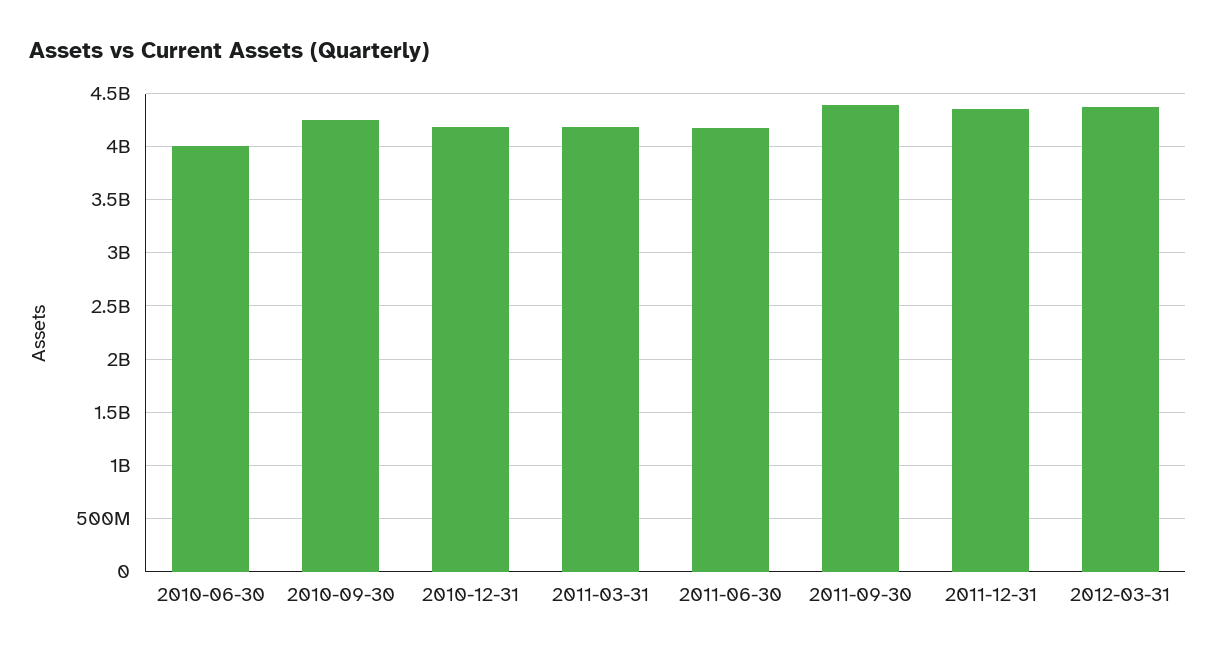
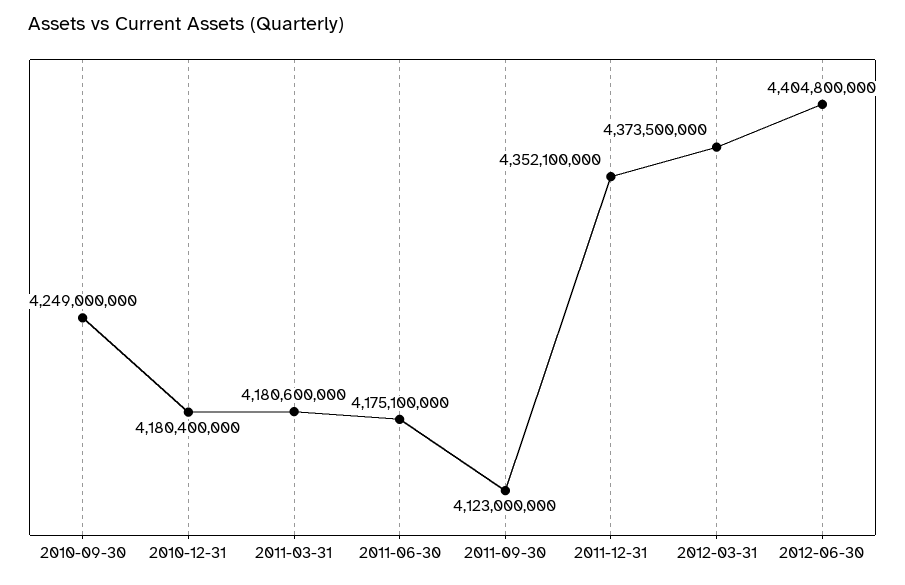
2010-06-30: 4000000000 -> none
2011-09-30: 4400000000 -> 4123000000
2012-06-30: none -> 4404800000

